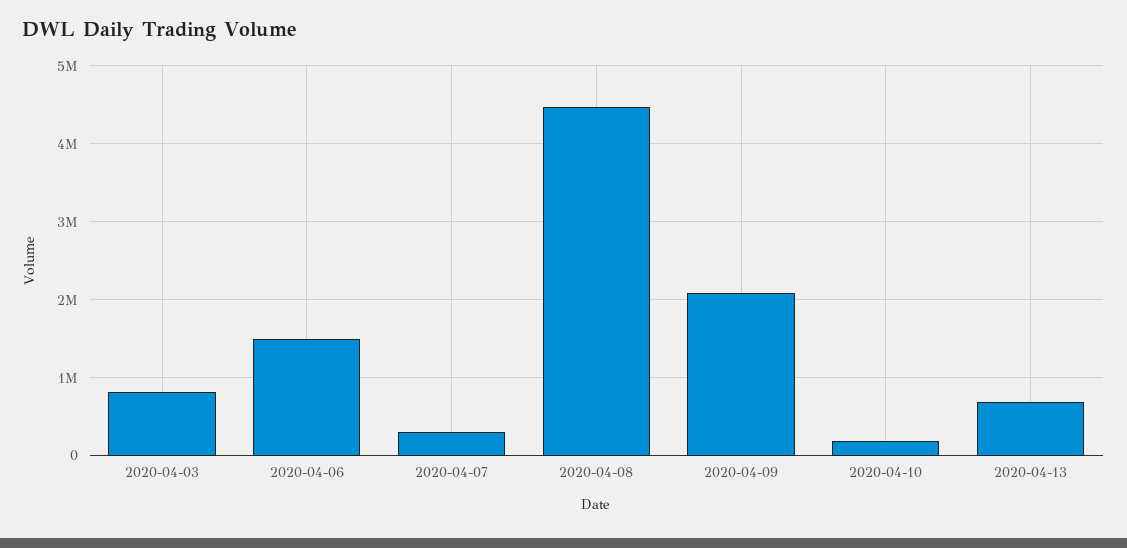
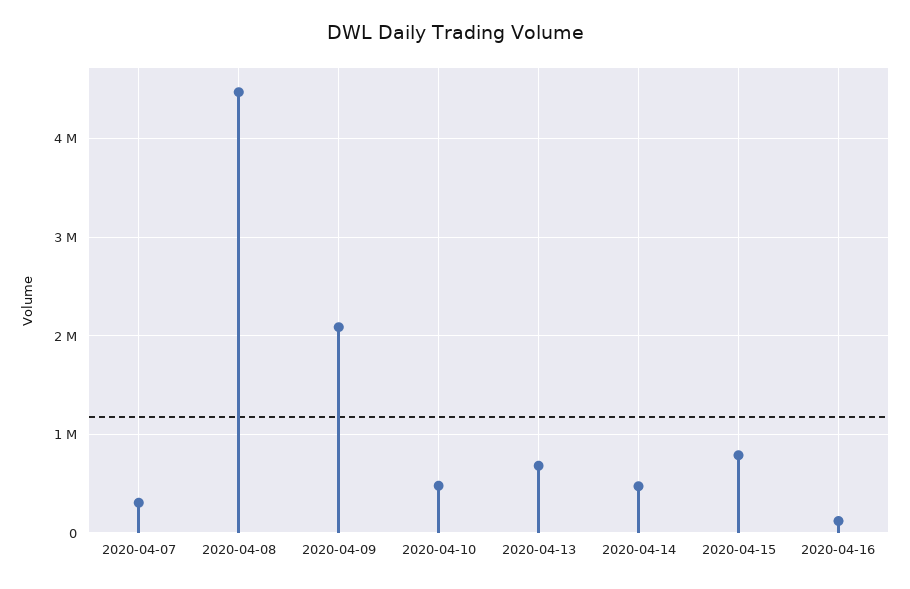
2020-04-03: 800000 -> none
2020-04-06: 1500000 -> none
2020-04-10: 200000 -> 500000
2020-04-14: none -> 500000
2020-04-15: none -> 800000
2020-04-16: none -> 100000

